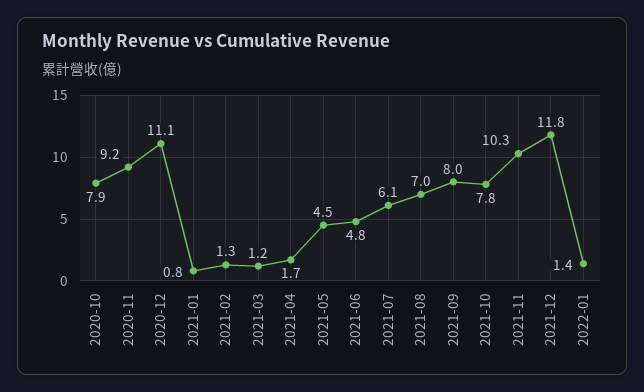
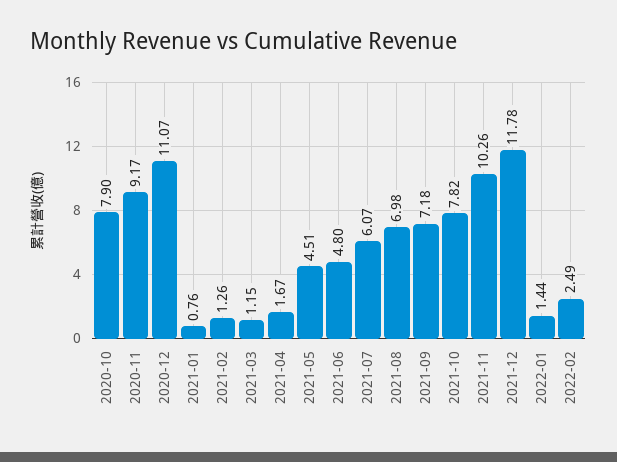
2021-09: 8 -> 7.18
2022-02: none -> 2.49

